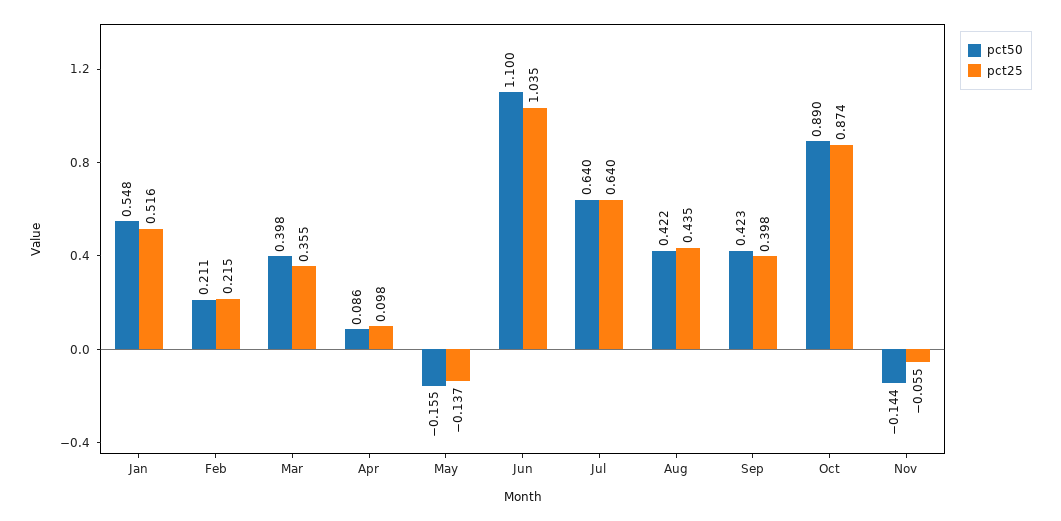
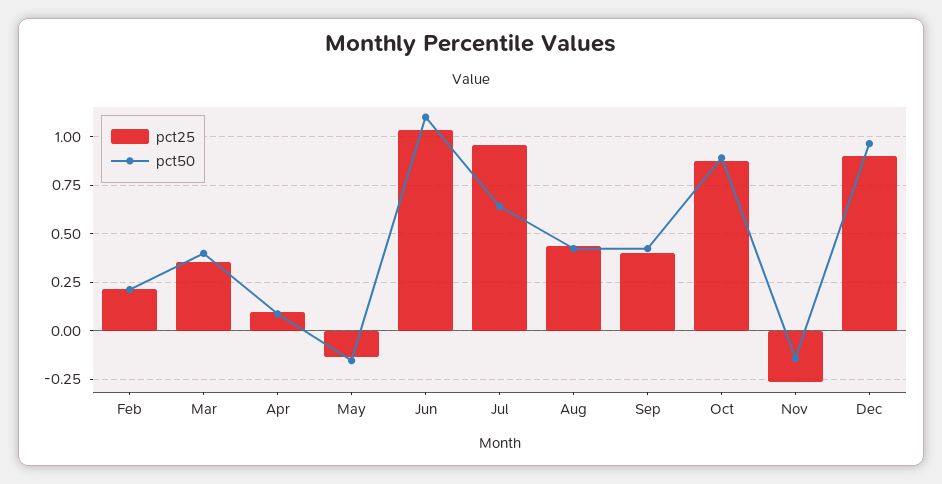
pct50, Jan: 0.548 -> none
pct25, Jan: 0.516 -> none
pct25, Jul: 0.64 -> 0.95
pct25, Nov: -0.055 -> -0.25
pct25, Dec: none -> 0.9
pct50, Dec: none -> 0.95

